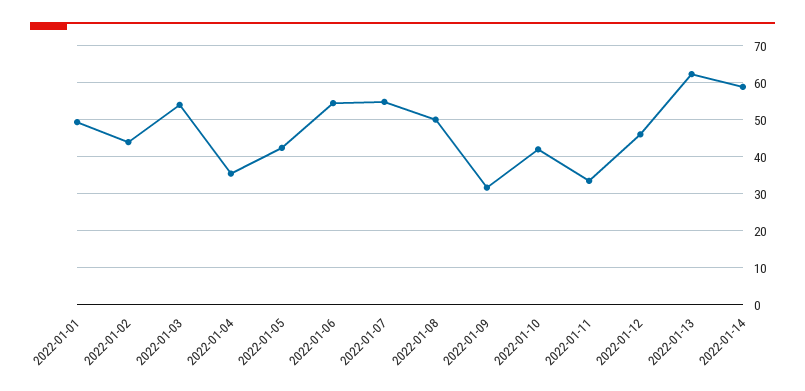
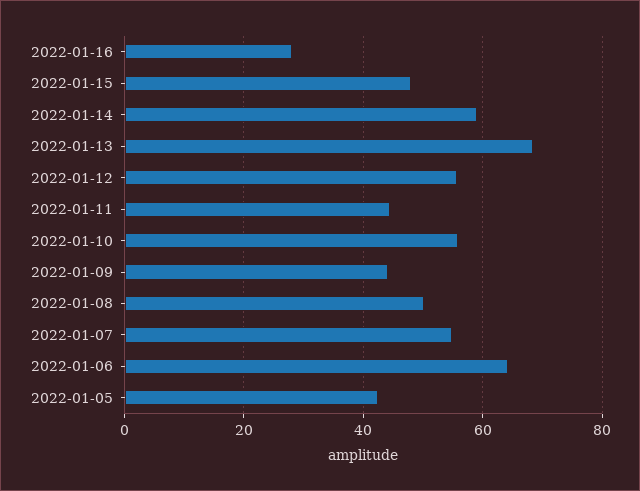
2022-01-01: 50 -> none
2022-01-02: 44 -> none
2022-01-03: 54 -> none
2022-01-04: 36 -> none
2022-01-06: 54 -> 64
2022-01-09: 32 -> 44
2022-01-10: 42 -> 56
2022-01-11: 34 -> 44
2022-01-12: 46 -> 56
2022-01-13: 62 -> 68
2022-01-16: none -> 28
2022-01-15: none -> 48

